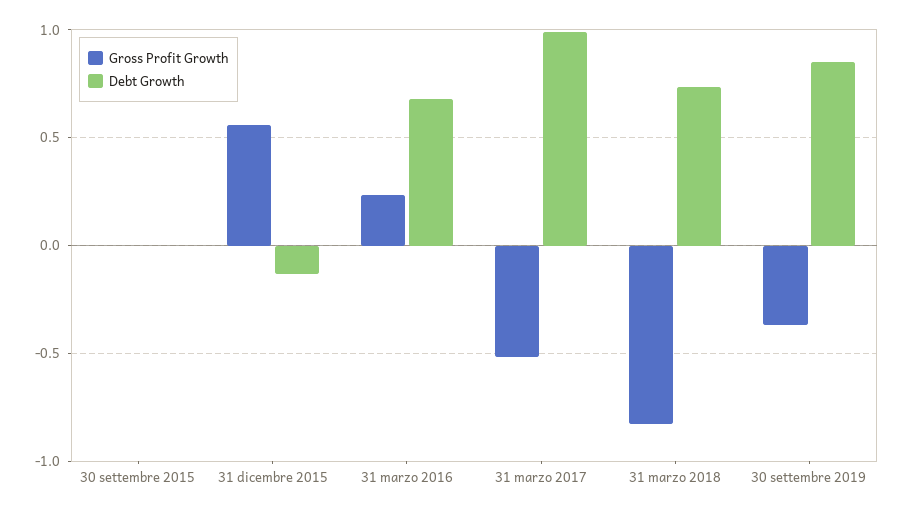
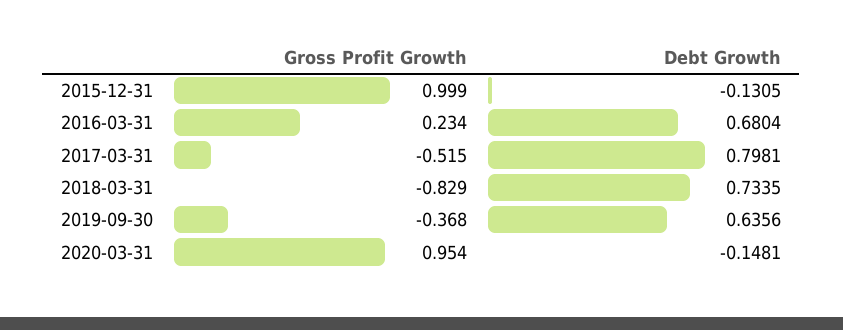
Gross Profit Growth, 30 settembre 2015: 0 -> none
Debt Growth, 30 settembre 2015: 0 -> none
Gross Profit Growth, 31 dicembre 2015: 0.55 -> 0.999
Debt Growth, 31 marzo 2017: 1 -> 0.7981
Debt Growth, 30 settembre 2019: 0.85 -> 0.6356
Gross Profit Growth, 2020-03-31: none -> 0.954
Debt Growth, 2020-03-31: none -> -0.1481

